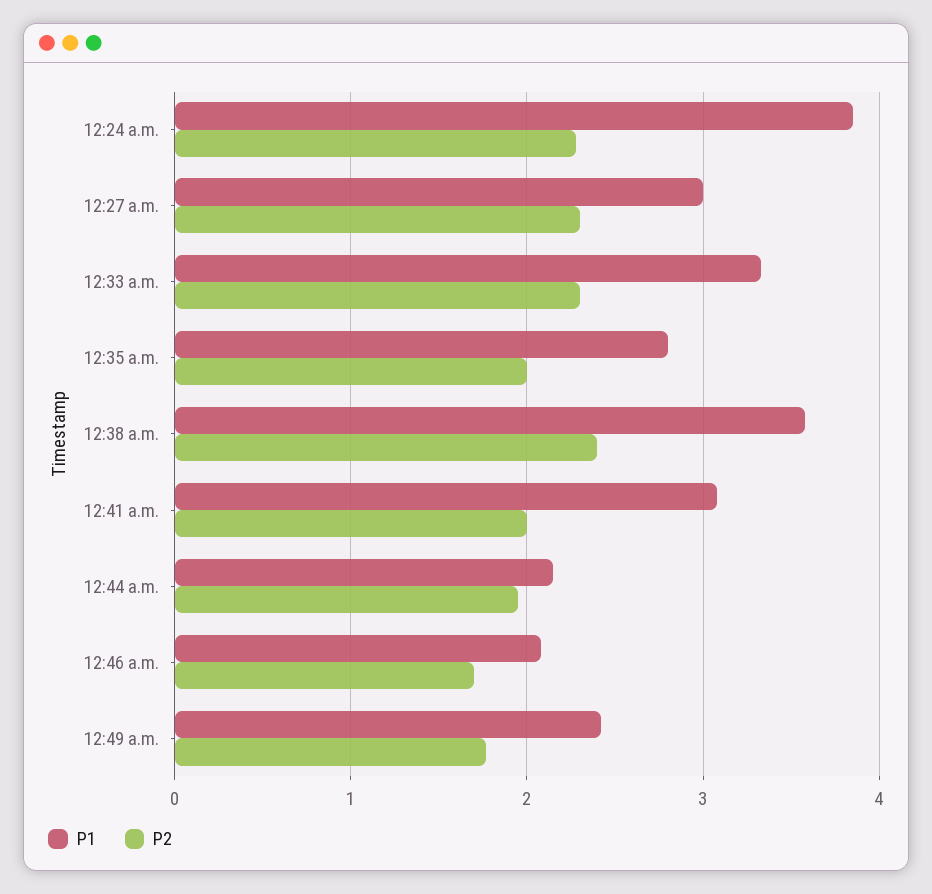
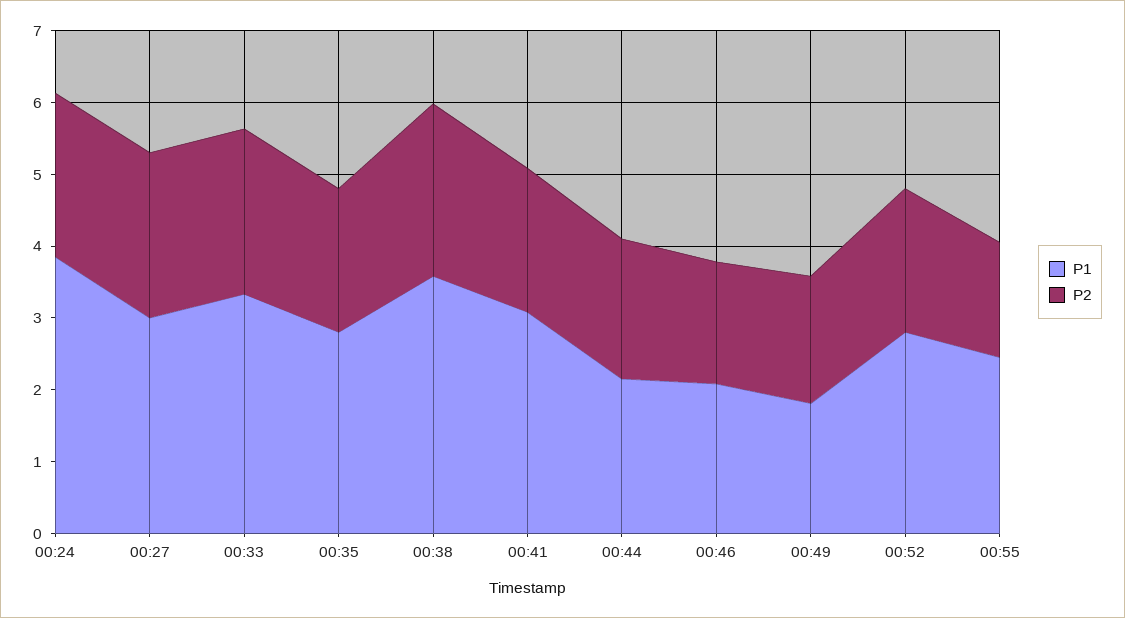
P1, 12:49 a.m.: 2.4 -> 1.8
P1, 00:52: none -> 2.8
P2, 00:52: none -> 2
P1, 00:55: none -> 2.4
P2, 00:55: none -> 1.6

